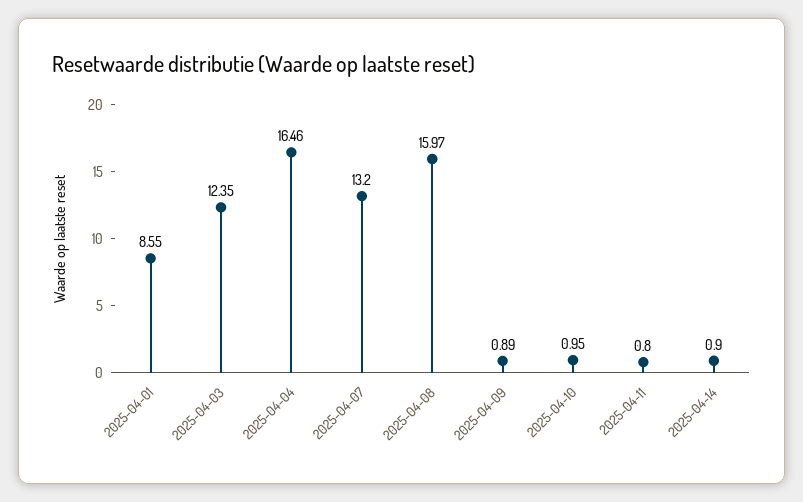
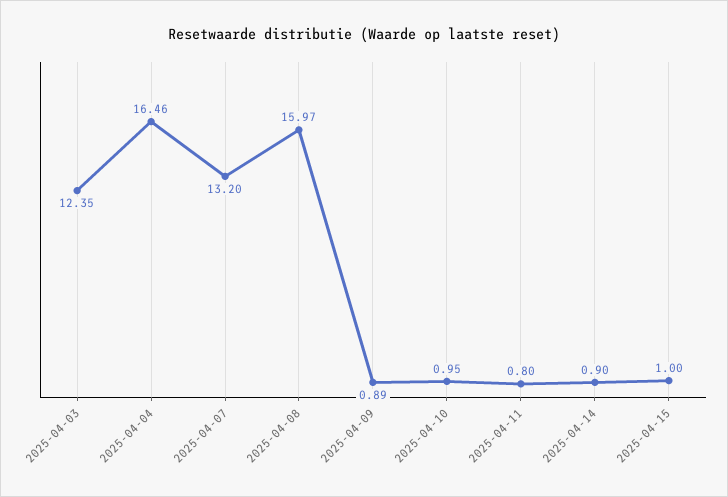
2025-04-01: 8.55 -> none
2025-04-15: none -> 1

